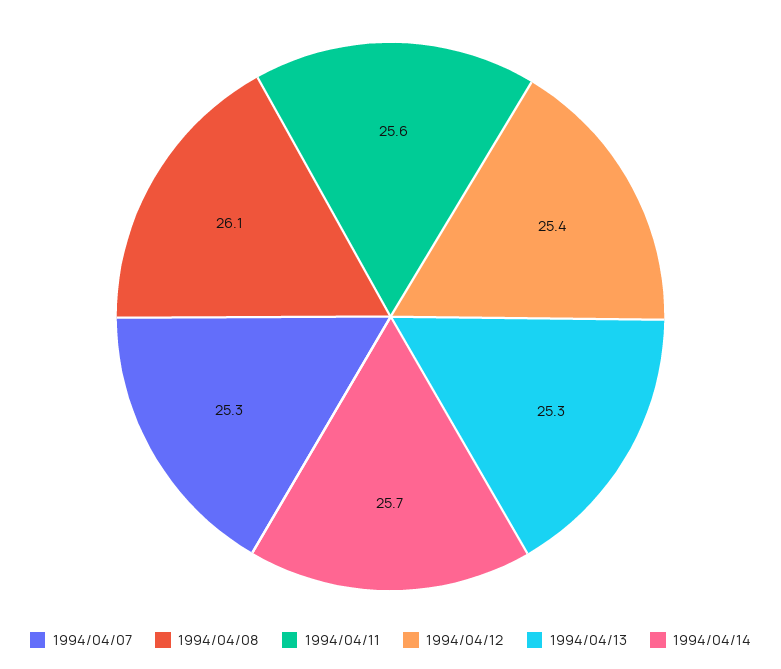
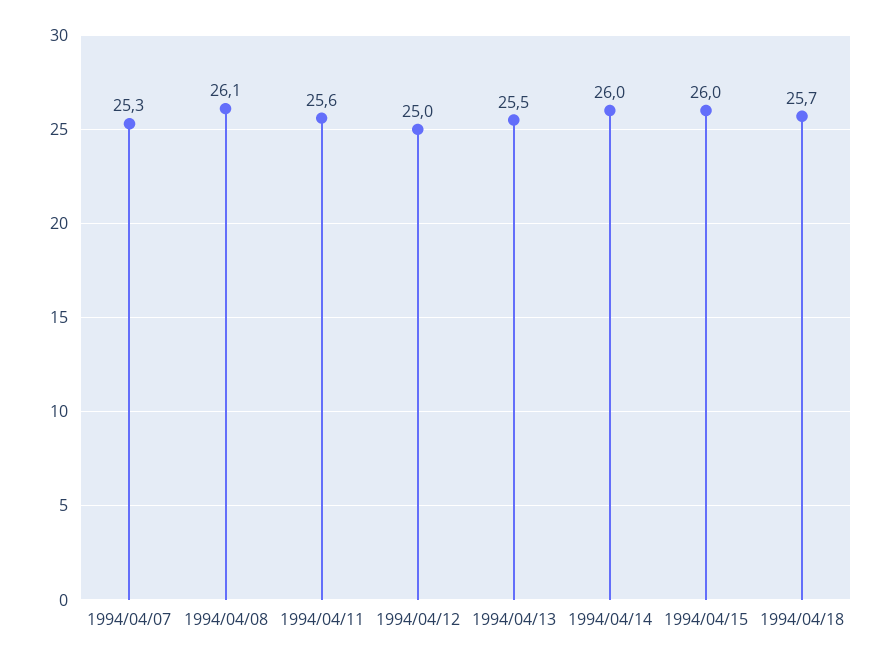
1994/04/12: 25.4 -> 25
1994/04/13: 25.3 -> 25.5
1994/04/14: 25.7 -> 26
1994/04/15: none -> 26
1994/04/18: none -> 25.7

